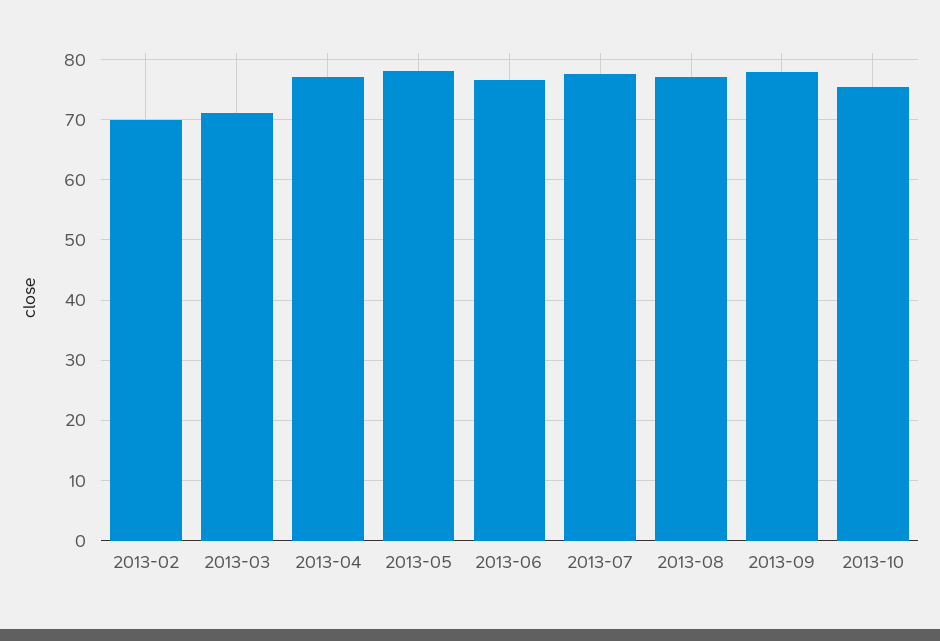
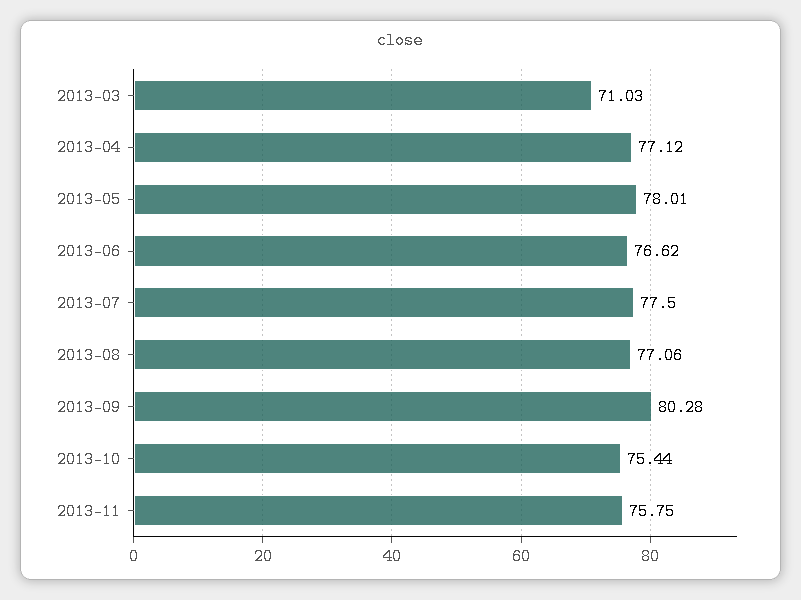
2013-02: 70 -> none
2013-09: 78 -> 80.28
2013-11: none -> 75.75

